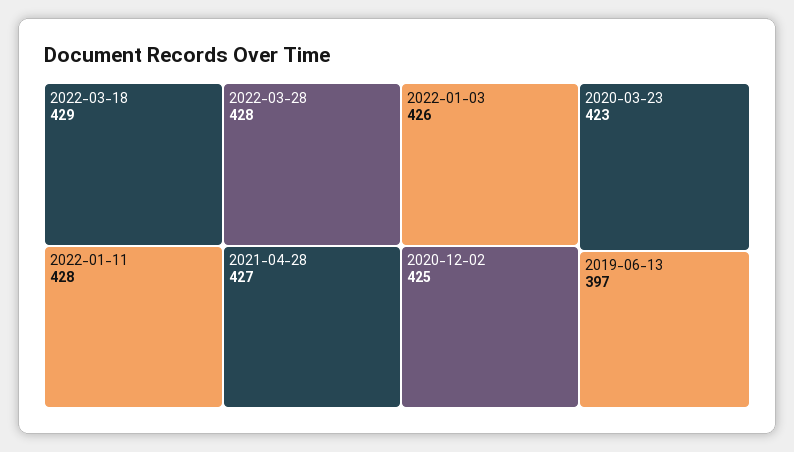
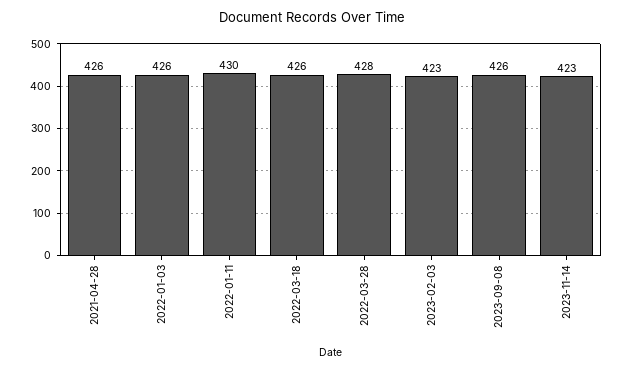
2022-03-18: 429 -> 426
2022-01-11: 428 -> 430
2021-04-28: 427 -> 426
2020-12-02: 425 -> none
2020-03-23: 423 -> none
2019-06-13: 397 -> none
2023-02-03: none -> 423
2023-09-08: none -> 426
2023-11-14: none -> 423

